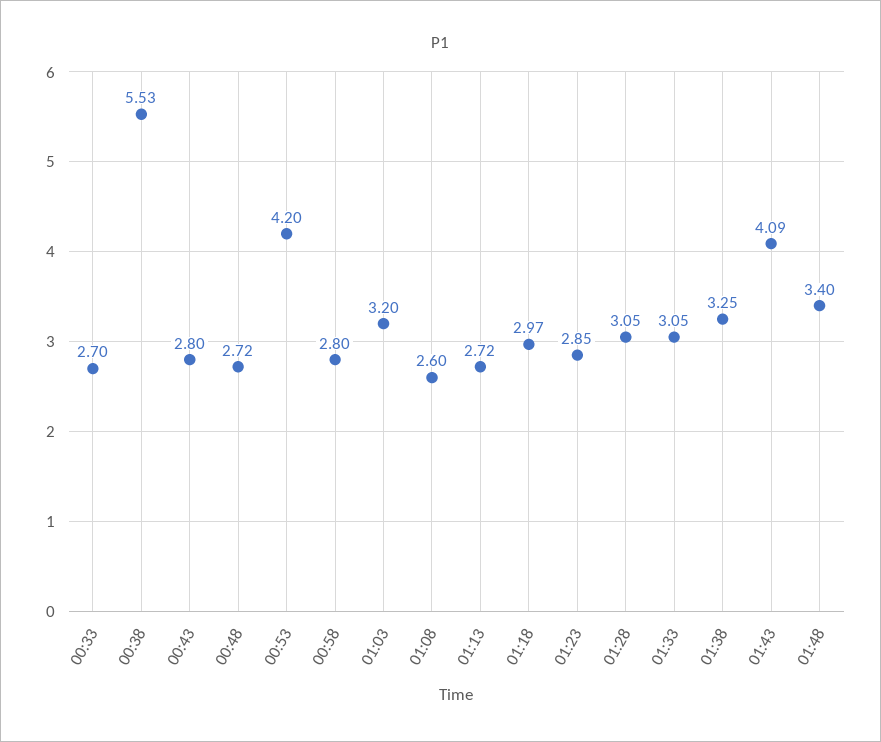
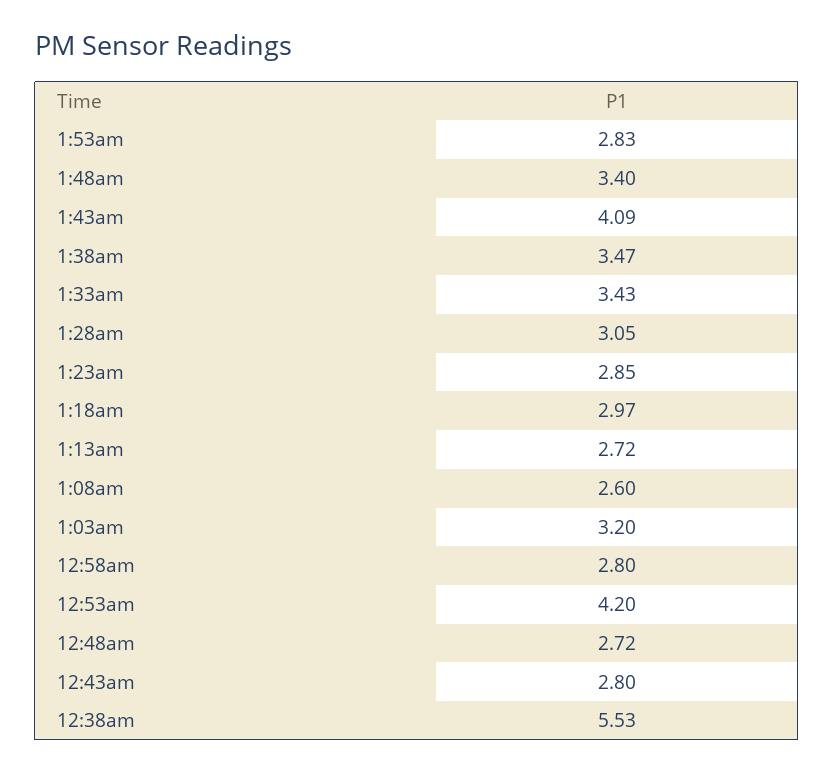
00:33: 2.7 -> none
01:33: 3.05 -> 3.43
01:38: 3.25 -> 3.47
1:53am: none -> 2.83

